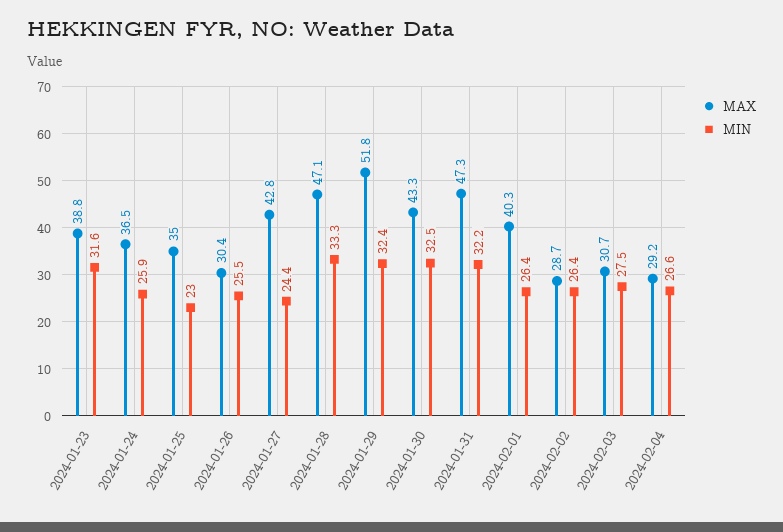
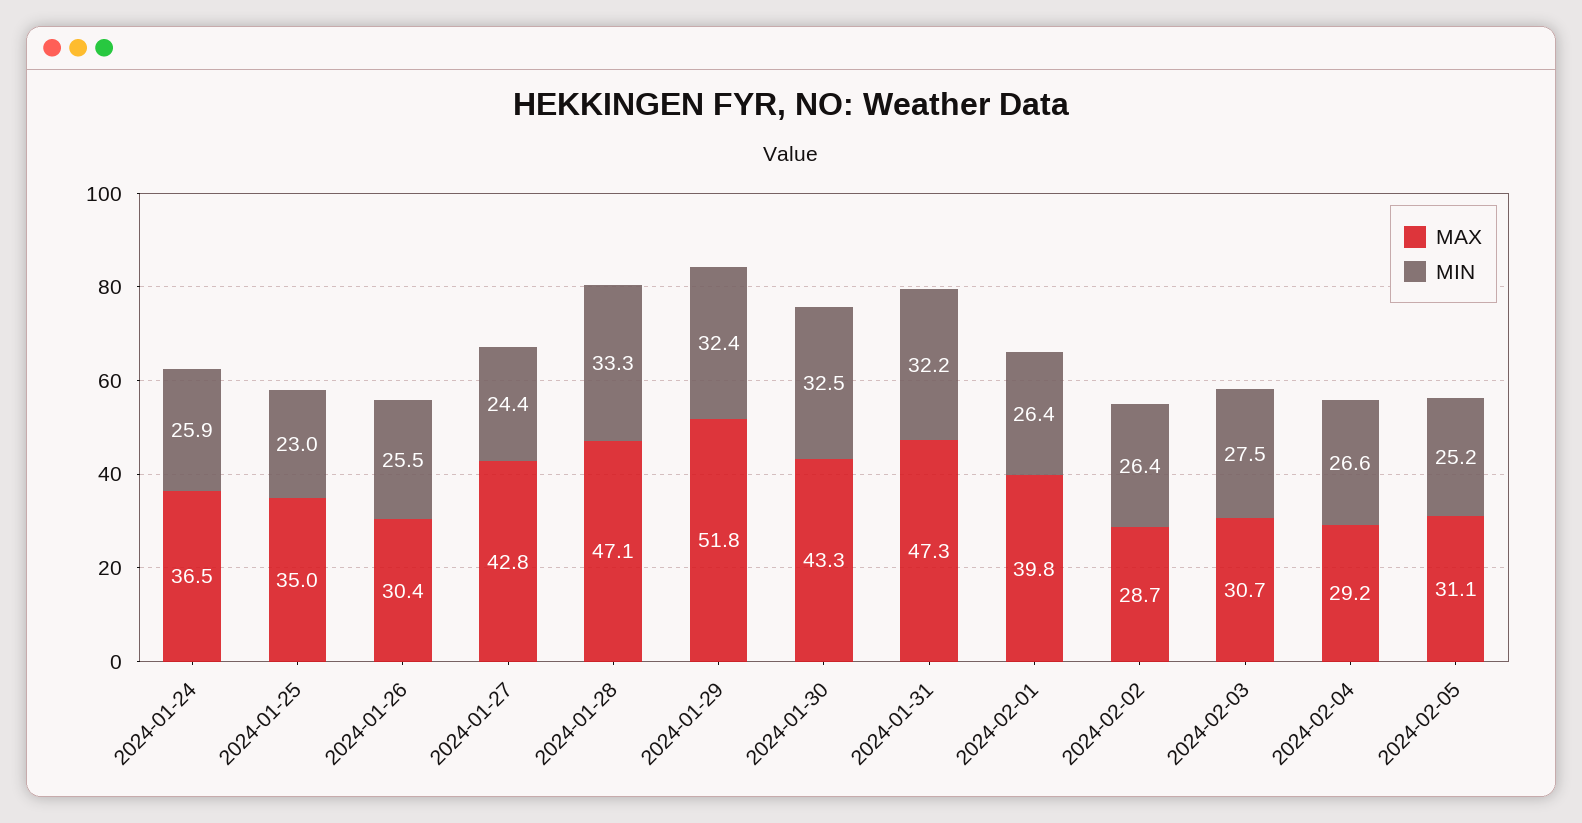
MAX, 2024-01-23: 38.8 -> none
MIN, 2024-01-23: 31.6 -> none
MAX, 2024-02-01: 40.3 -> 39.8
MAX, 2024-02-05: none -> 31.1
MIN, 2024-02-05: none -> 25.2

